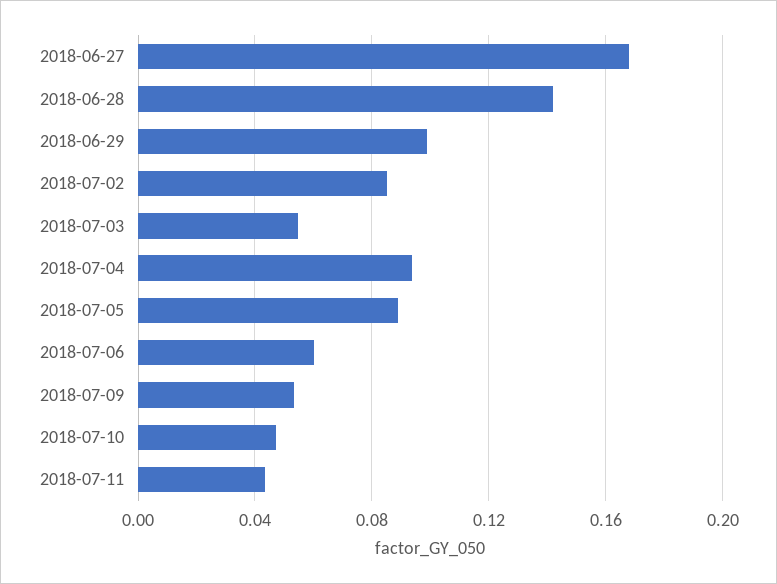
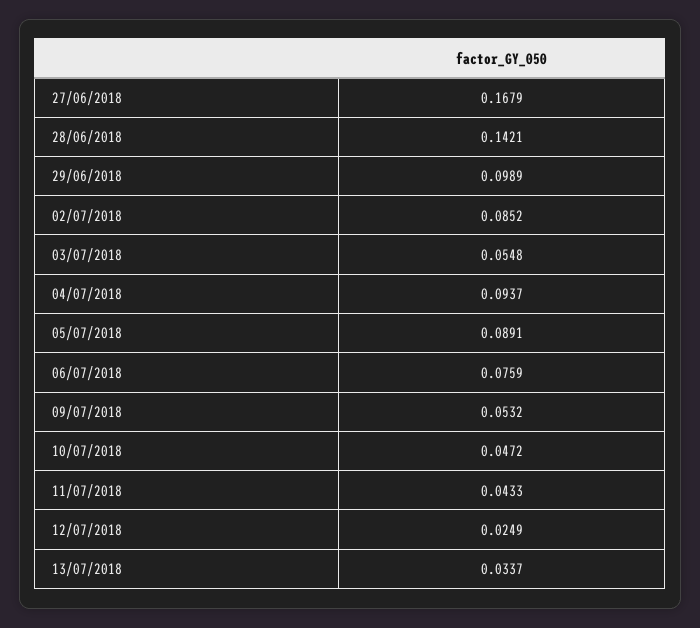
2018-07-06: 0.06 -> 0.0759
12/07/2018: none -> 0.0249
13/07/2018: none -> 0.0337

